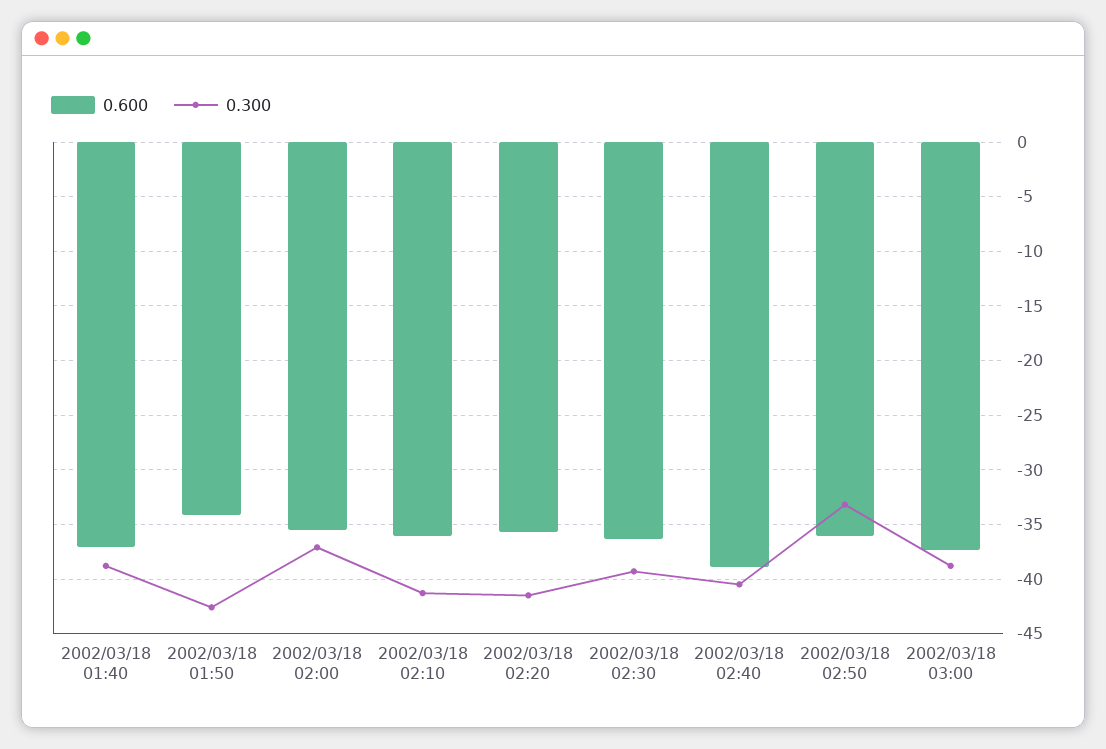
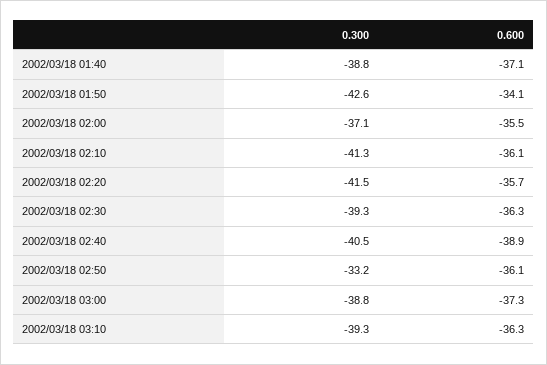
0.300, 2002/03/18 03:10: none -> -39.3
0.600, 2002/03/18 03:10: none -> -36.3

